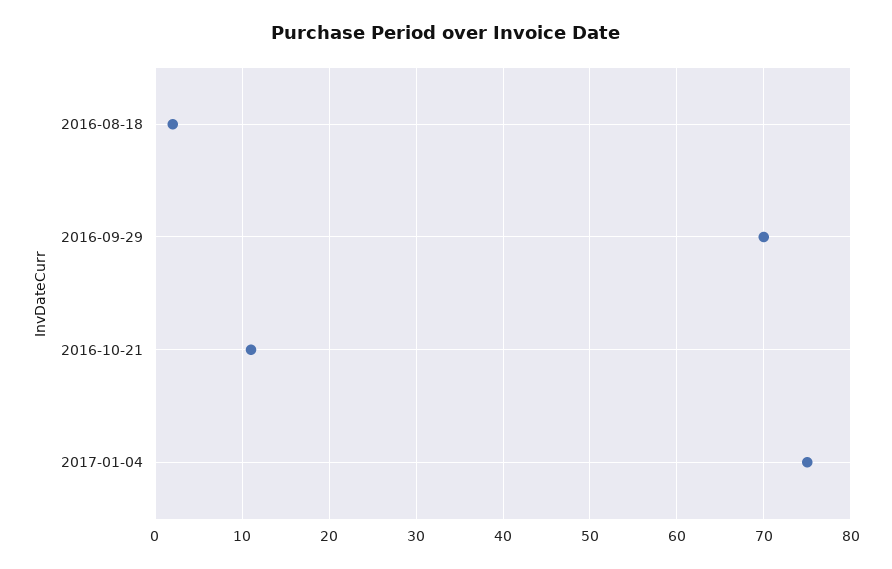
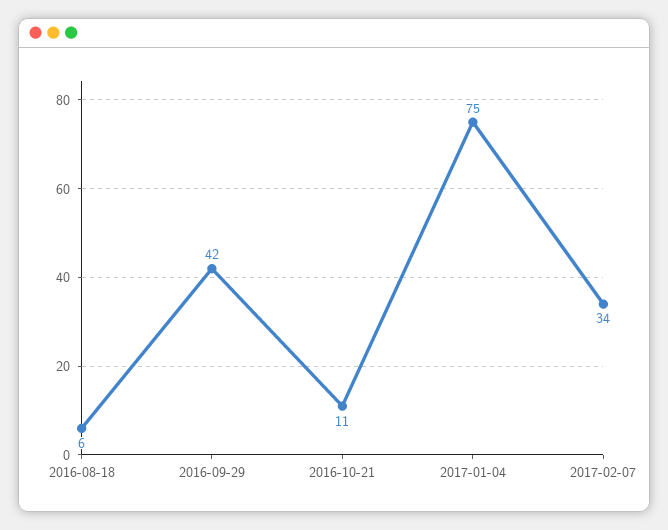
2016-08-18: 2 -> 6
2016-09-29: 70 -> 42
2017-02-07: none -> 34

